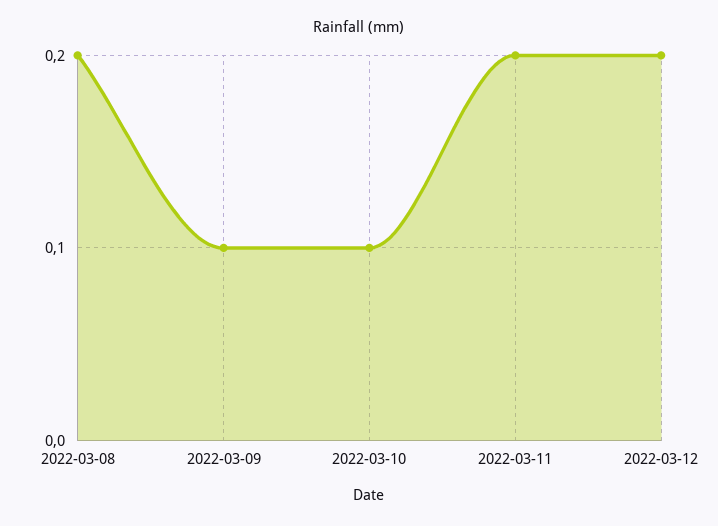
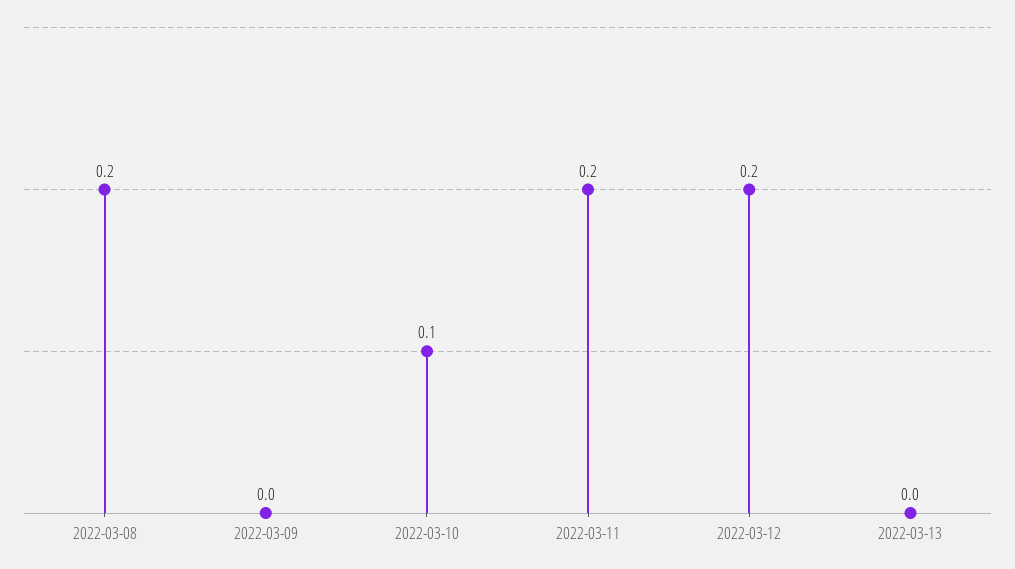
2022-03-09: 0.1 -> 0
2022-03-13: none -> 0

